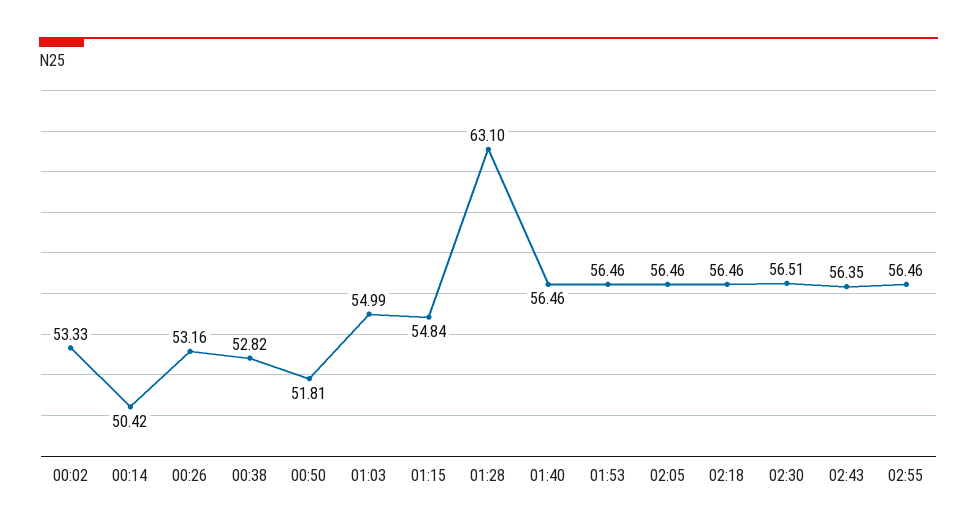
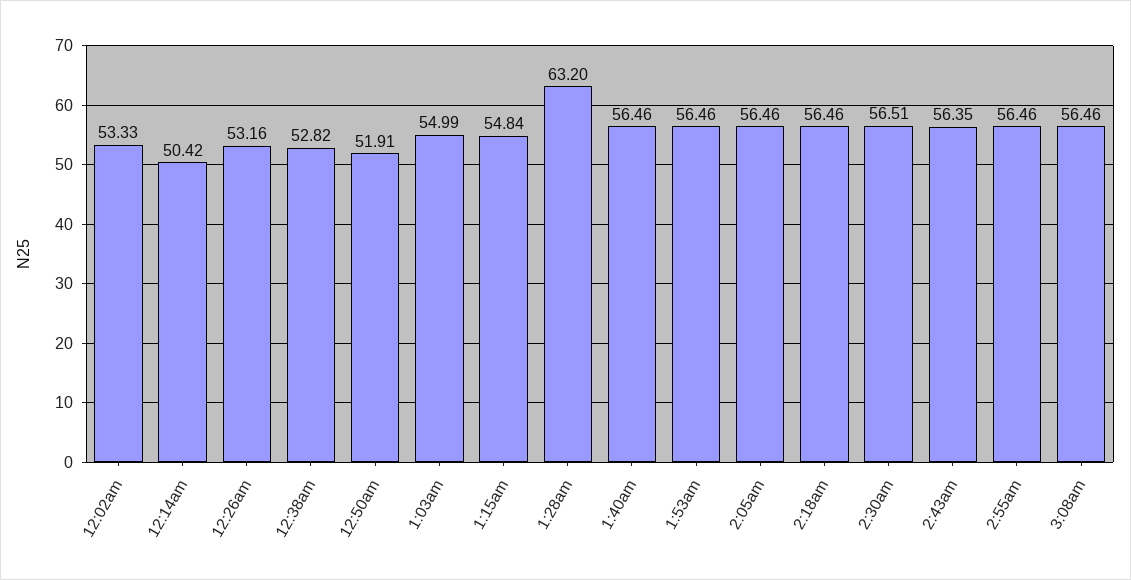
00:50: 51.81 -> 51.91
01:28: 63.1 -> 63.2
3:08am: none -> 56.46

